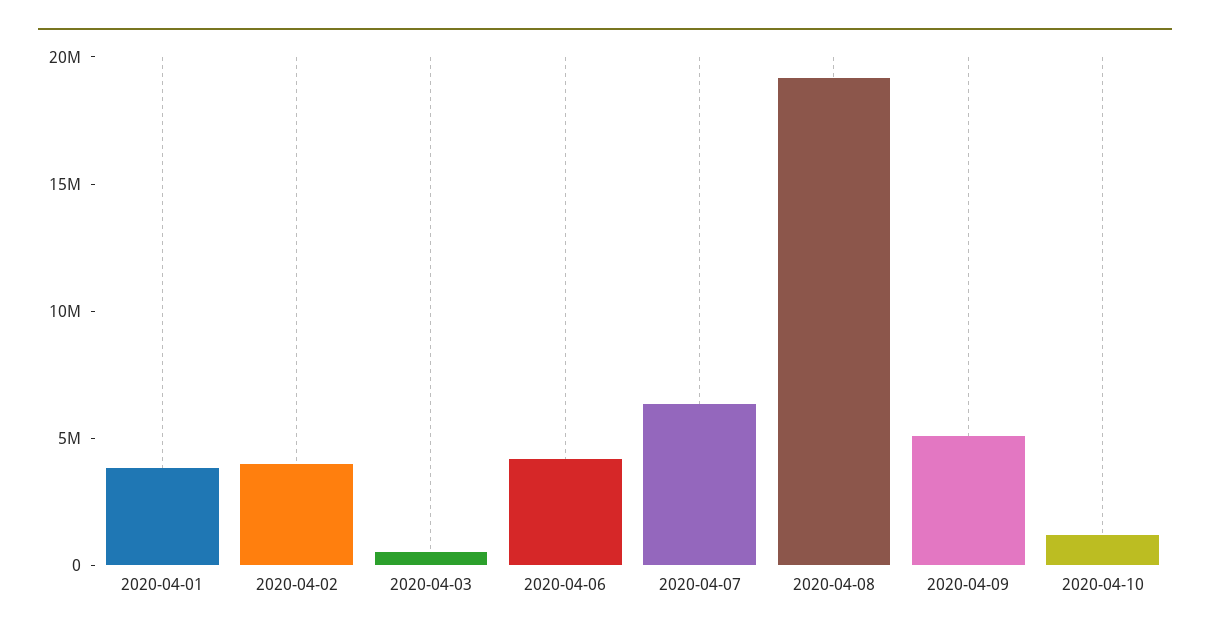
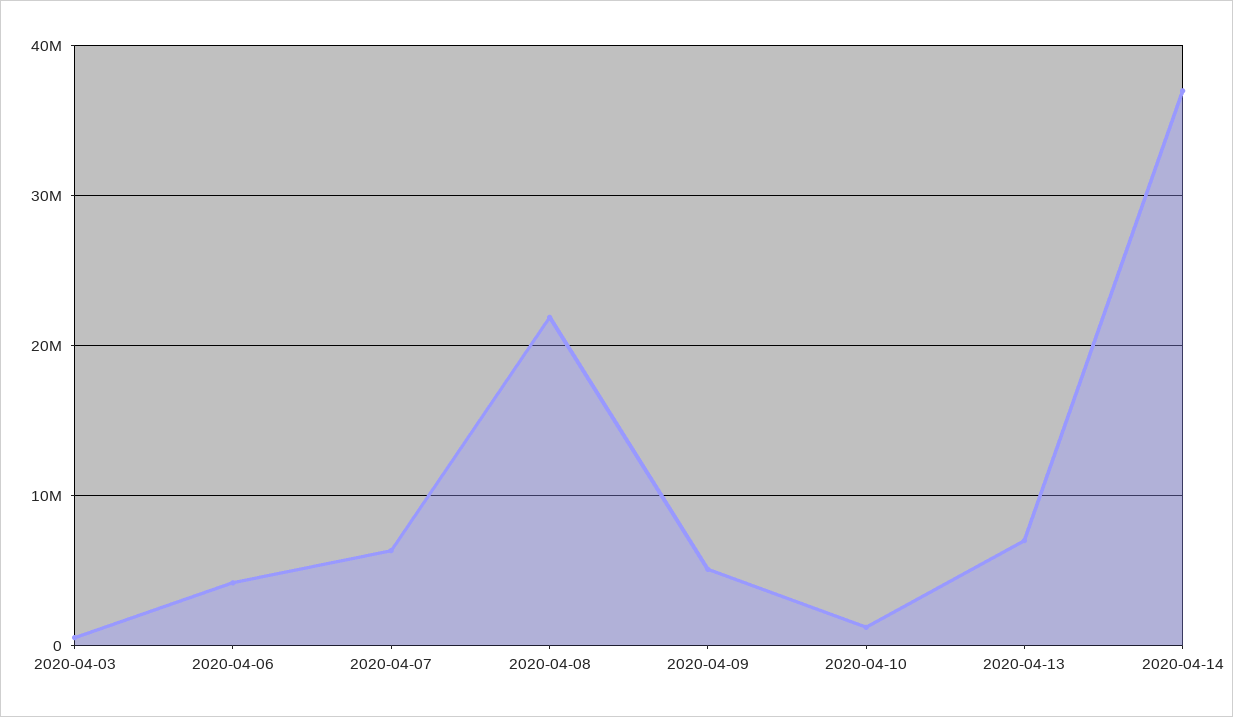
2020-04-01: 4000000 -> none
2020-04-02: 4000000 -> none
2020-04-08: 19000000 -> 22000000
2020-04-13: none -> 7000000
2020-04-14: none -> 37000000

